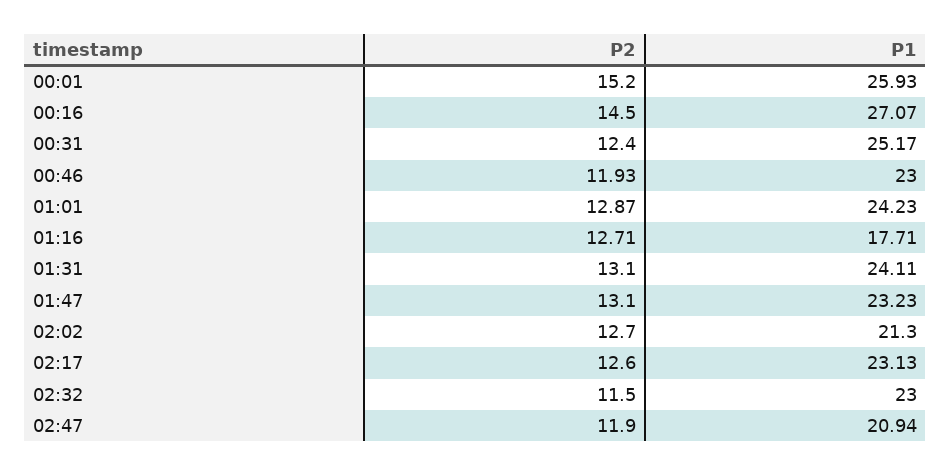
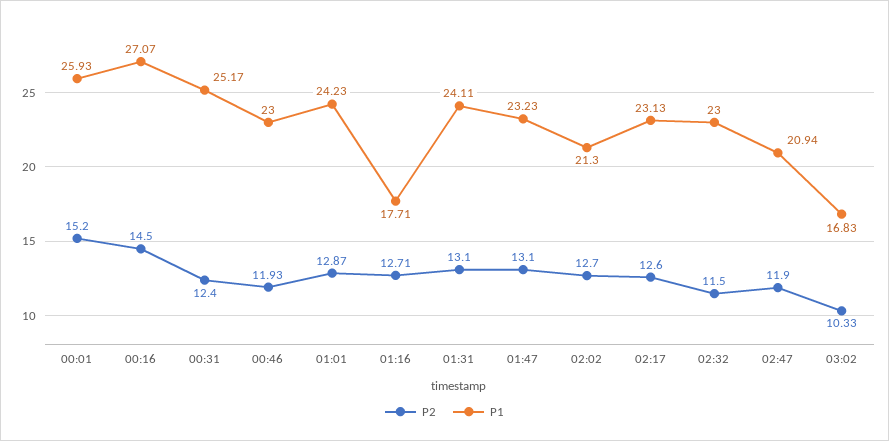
P2, 03:02: none -> 10.33
P1, 03:02: none -> 16.83

